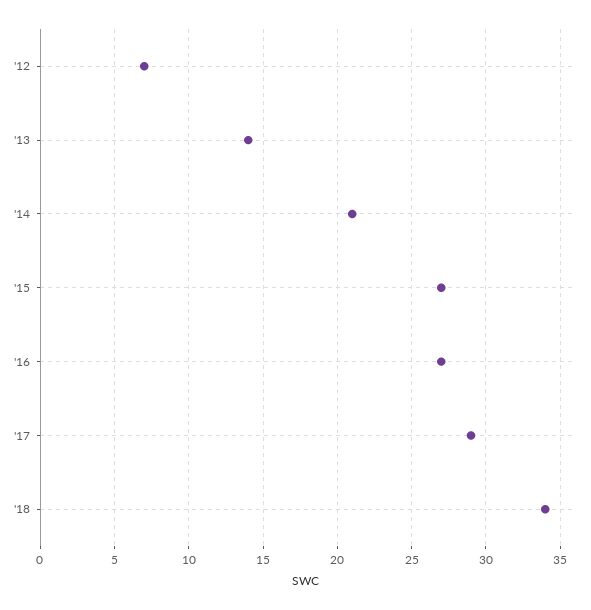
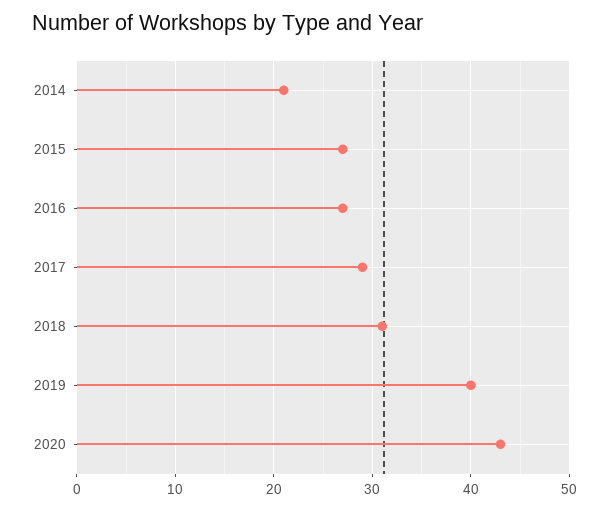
'12: 7 -> none
'13: 14 -> none
'18: 34 -> 31
2019: none -> 40
2020: none -> 43

